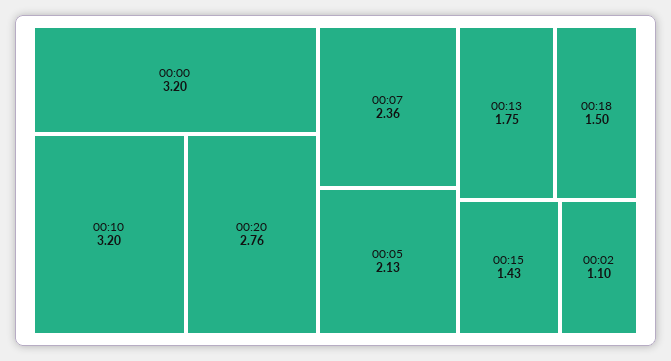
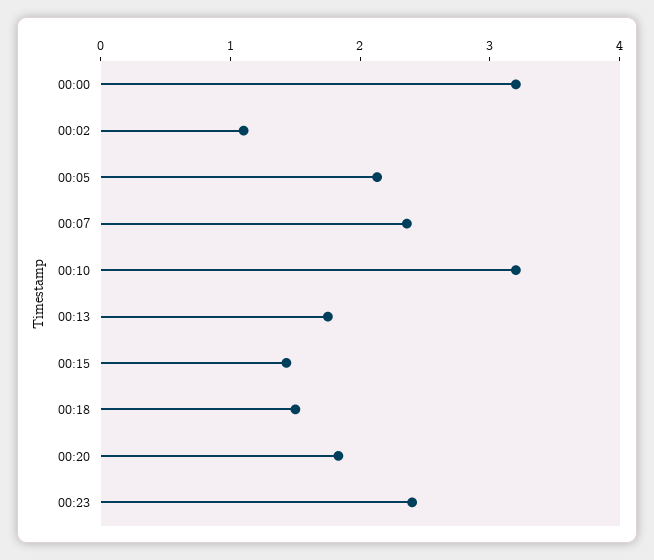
00:20: 2.76 -> 1.8
00:23: none -> 2.4

